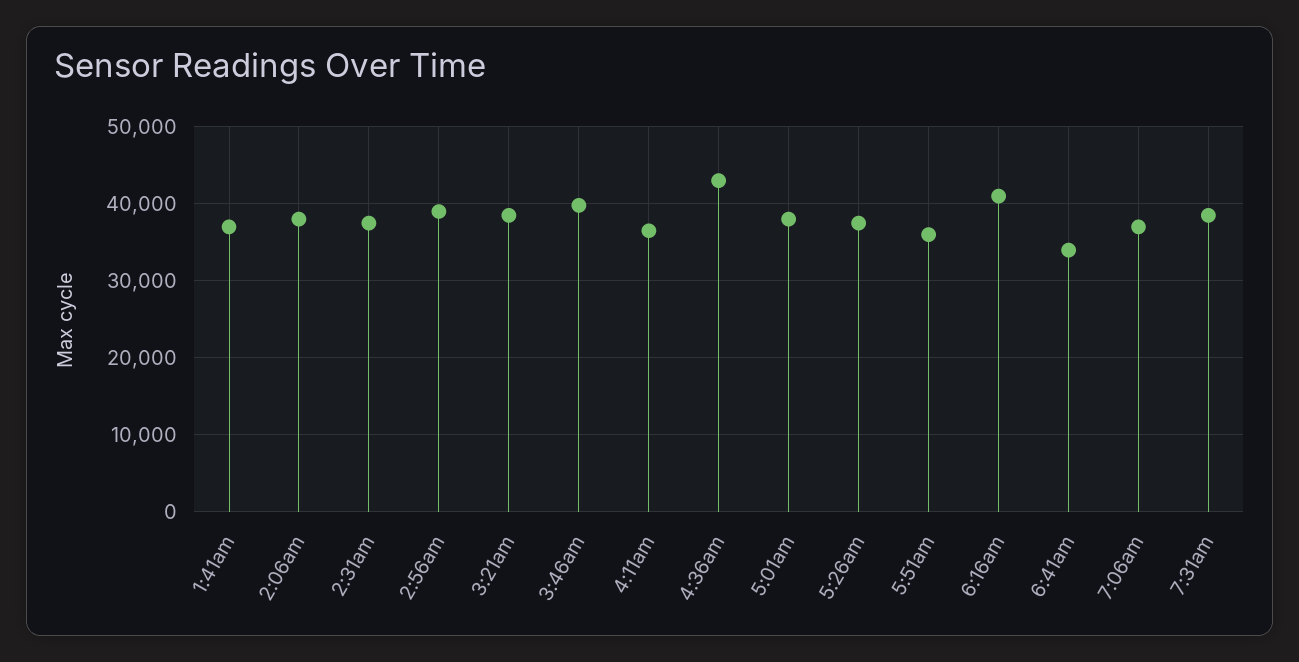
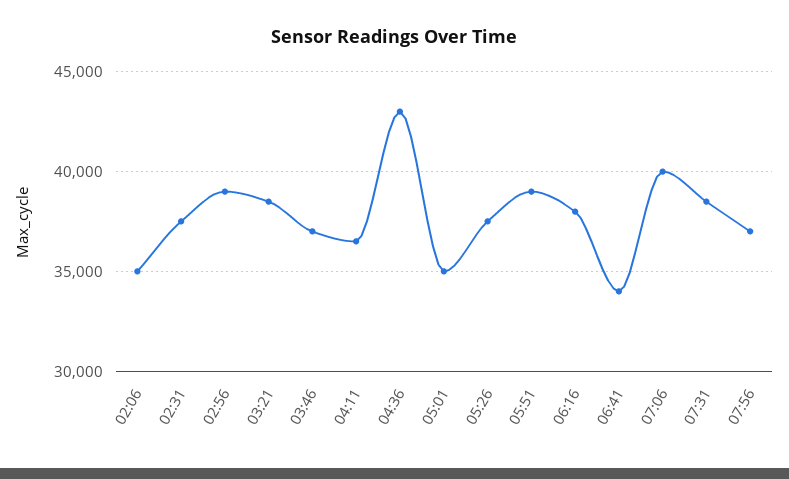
1:41am: 37000 -> none
2:06am: 38000 -> 35000
3:46am: 40000 -> 37000
5:01am: 38000 -> 35000
5:51am: 36000 -> 39000
6:16am: 41000 -> 38000
7:06am: 37000 -> 40000
07:56: none -> 37000

